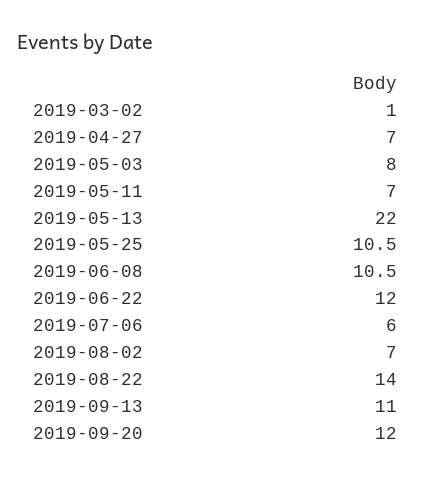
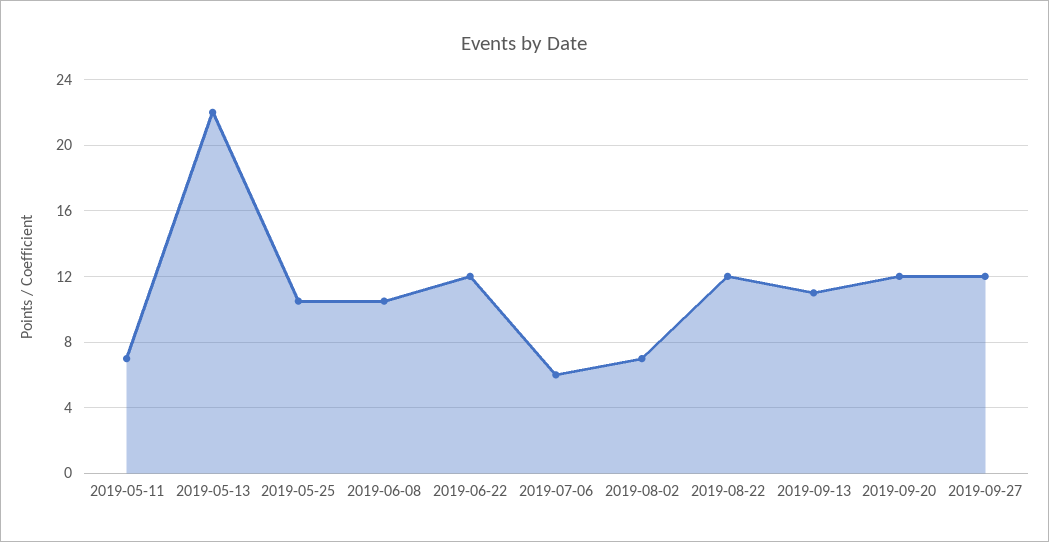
2019-03-02: 1 -> none
2019-04-27: 7 -> none
2019-05-03: 8 -> none
2019-08-22: 14 -> 12
2019-09-27: none -> 12

